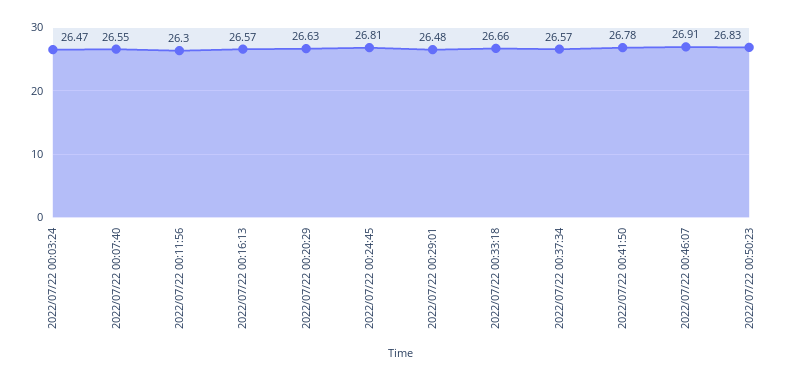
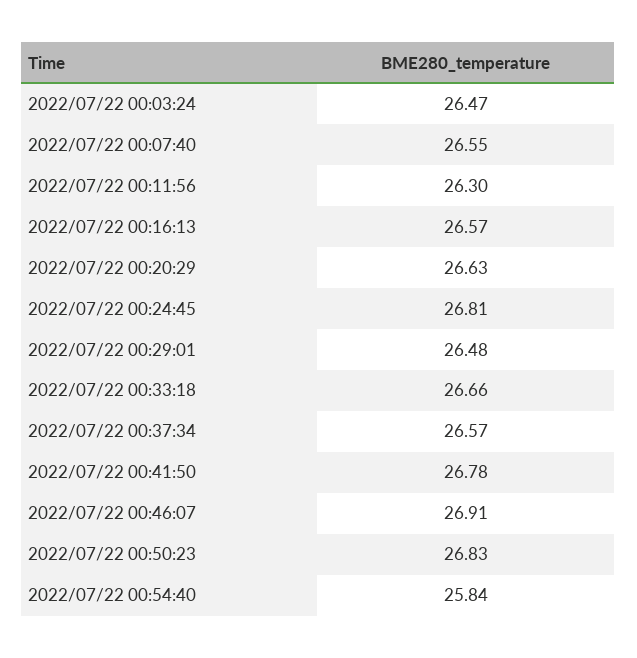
2022/07/22 00:54:40: none -> 25.84

